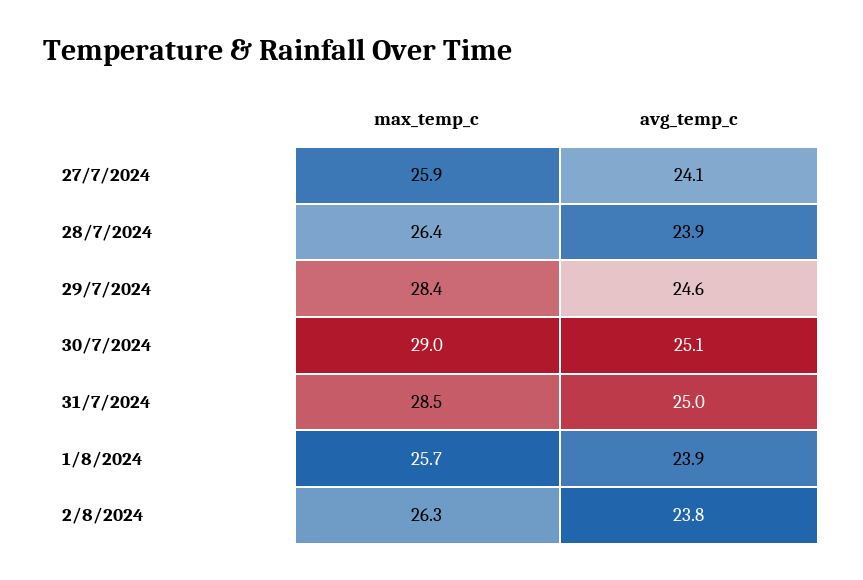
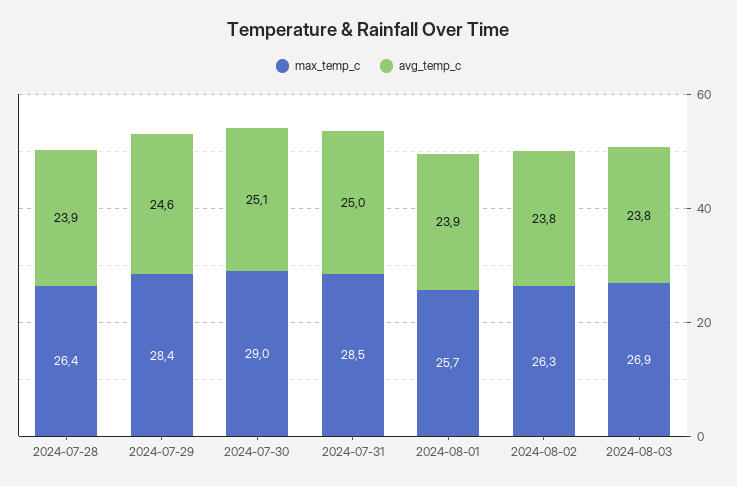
max_temp_c, 27/7/2024: 25.9 -> none
avg_temp_c, 27/7/2024: 24.1 -> none
max_temp_c, 2024-08-03: none -> 26.9
avg_temp_c, 2024-08-03: none -> 23.8

